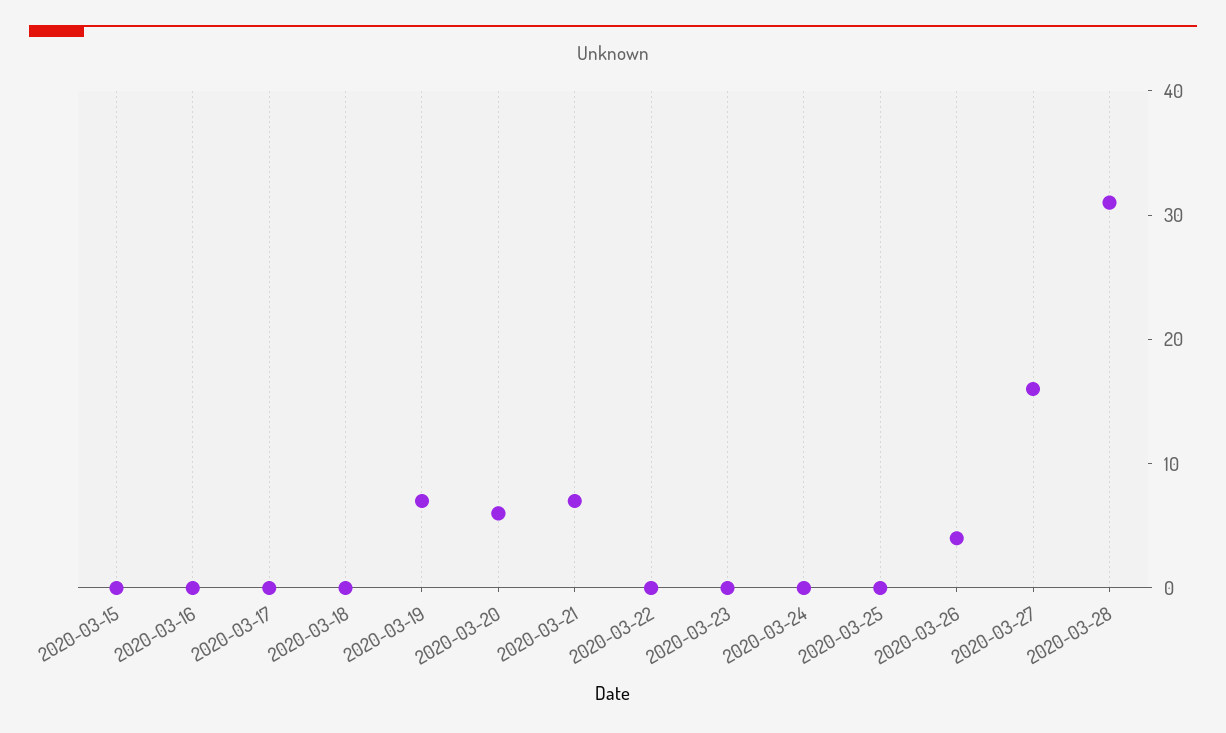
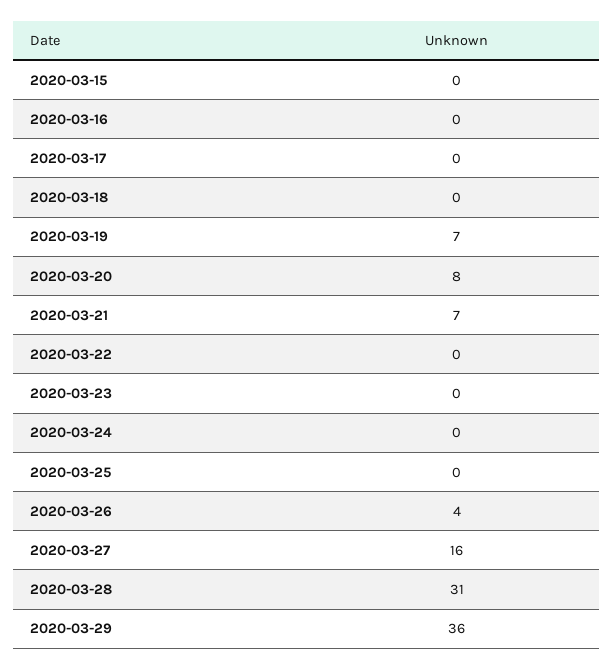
2020-03-20: 6 -> 8
2020-03-29: none -> 36

